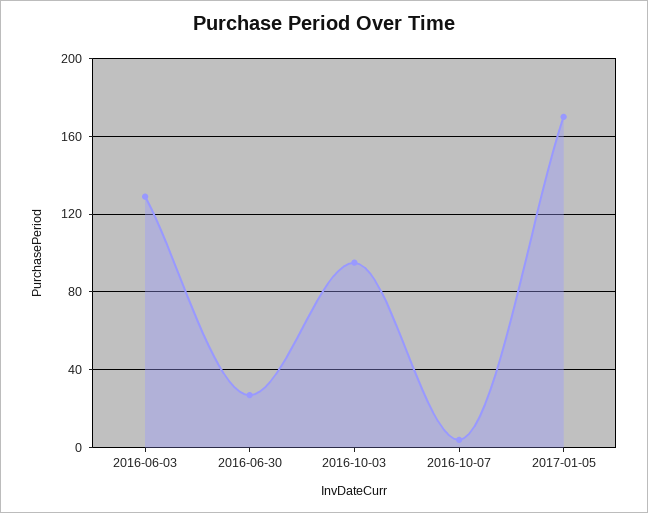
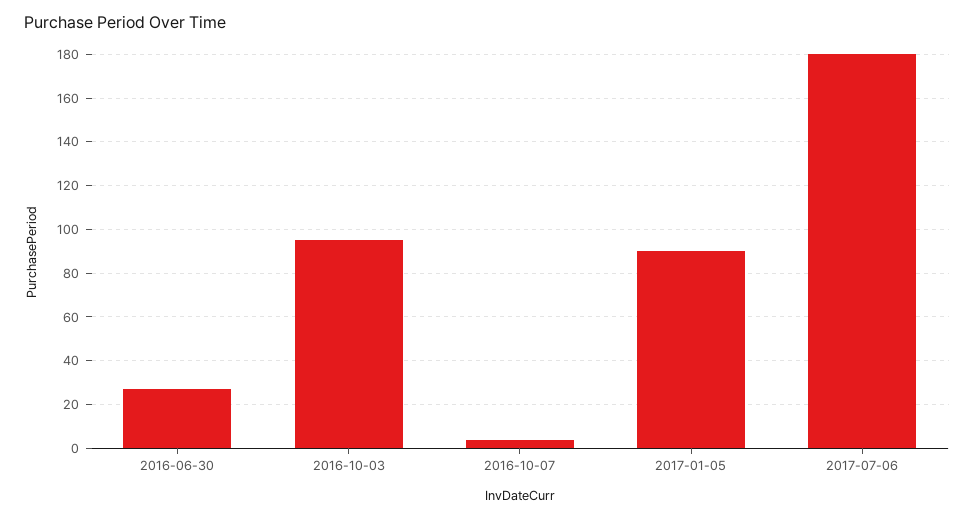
2016-06-03: 130 -> none
2017-01-05: 170 -> 90
2017-07-06: none -> 180

